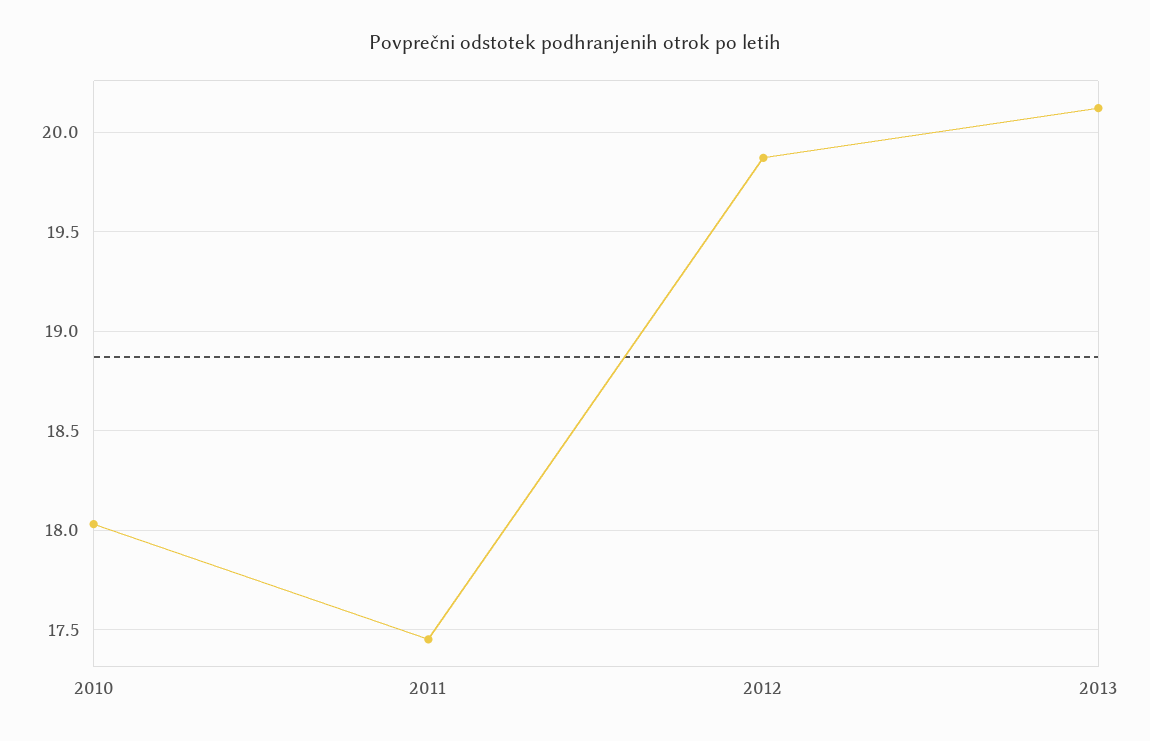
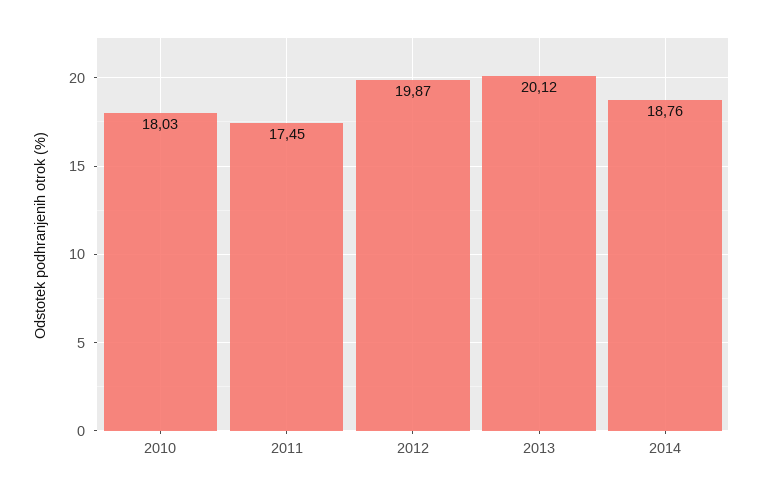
2014: none -> 18.76

